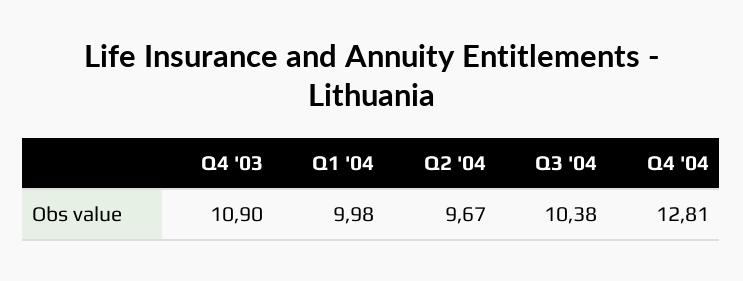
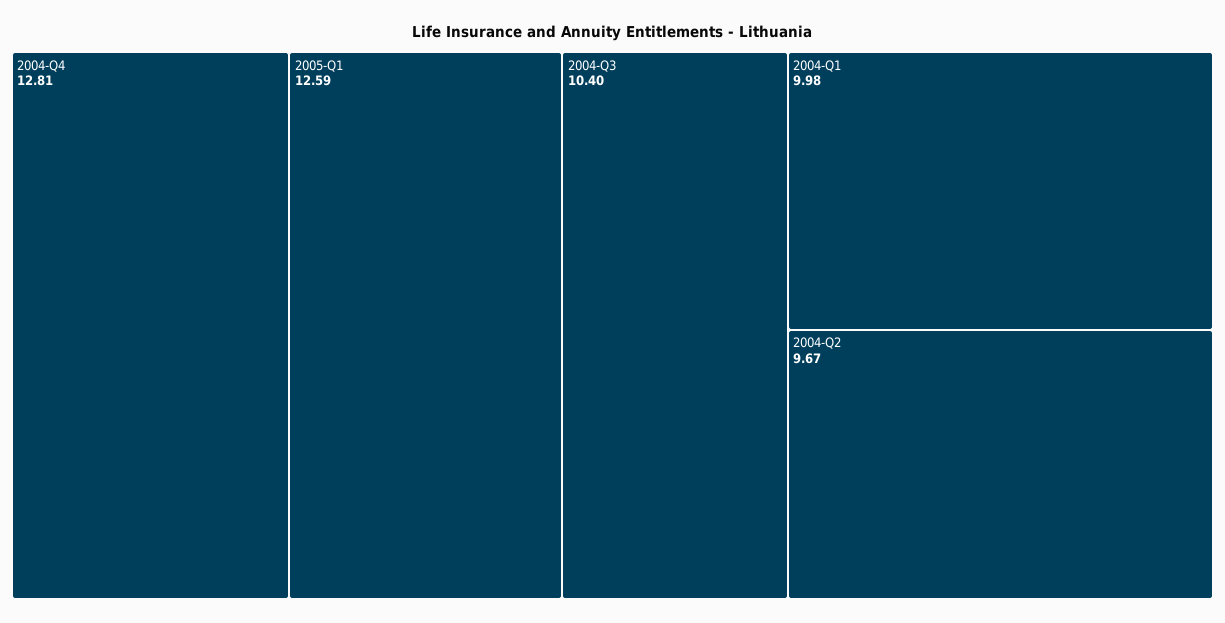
Q4 '03: 10.9 -> none
Q3 '04: 10.38 -> 10.4
2005-Q1: none -> 12.59

